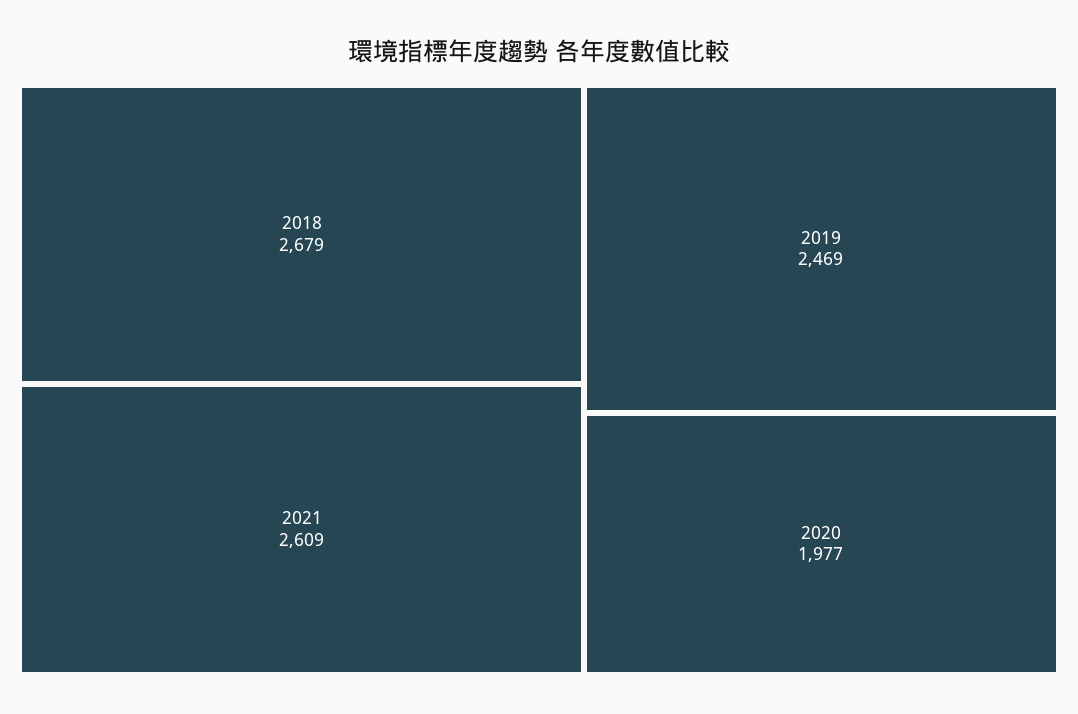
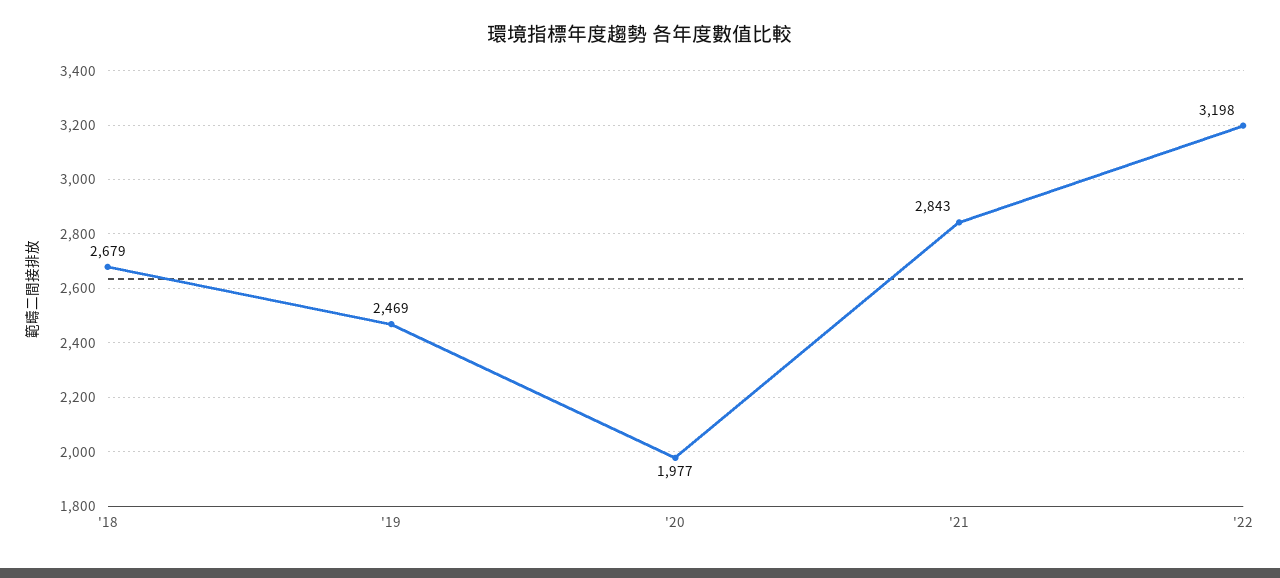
2021: 2609 -> 2843
'22: none -> 3198

